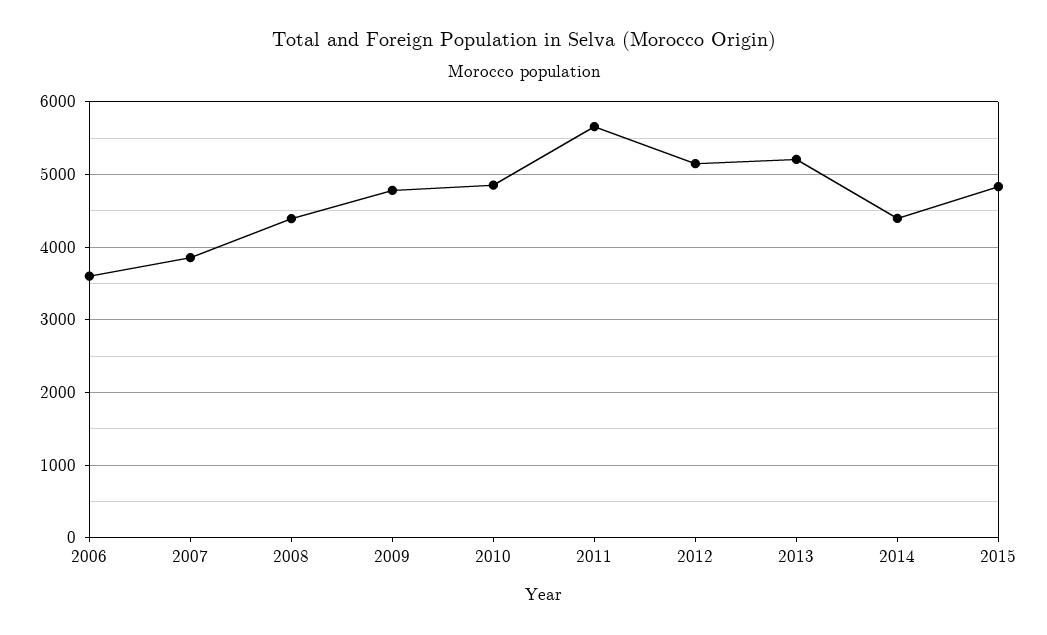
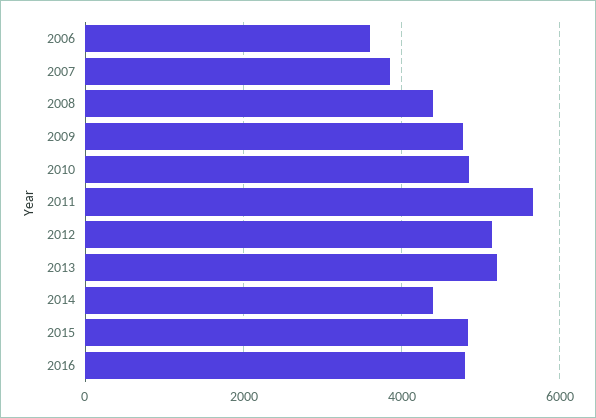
2016: none -> 4800

